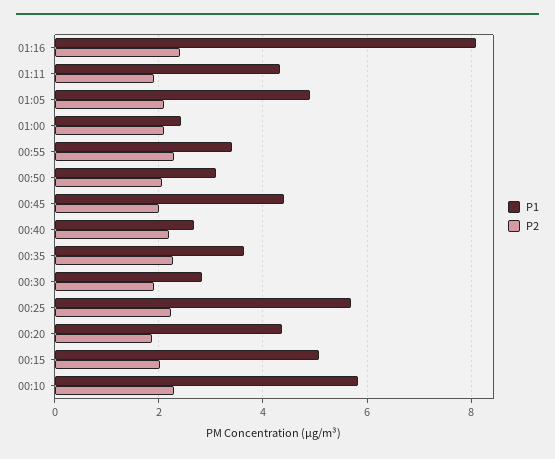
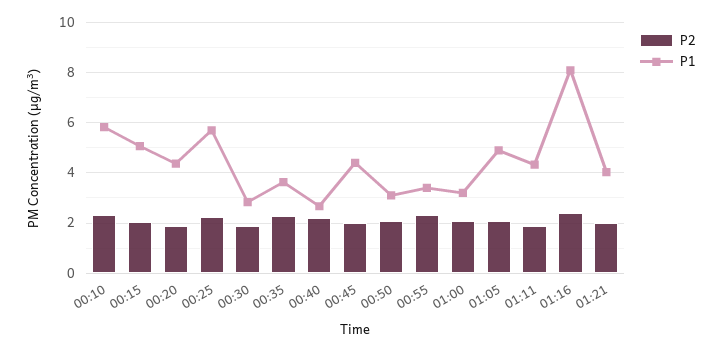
P1, 01:00: 2.4 -> 3.25
P2, 01:21: none -> 2
P1, 01:21: none -> 4

